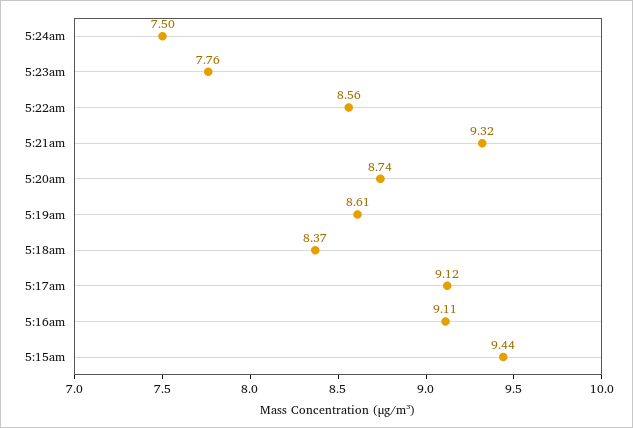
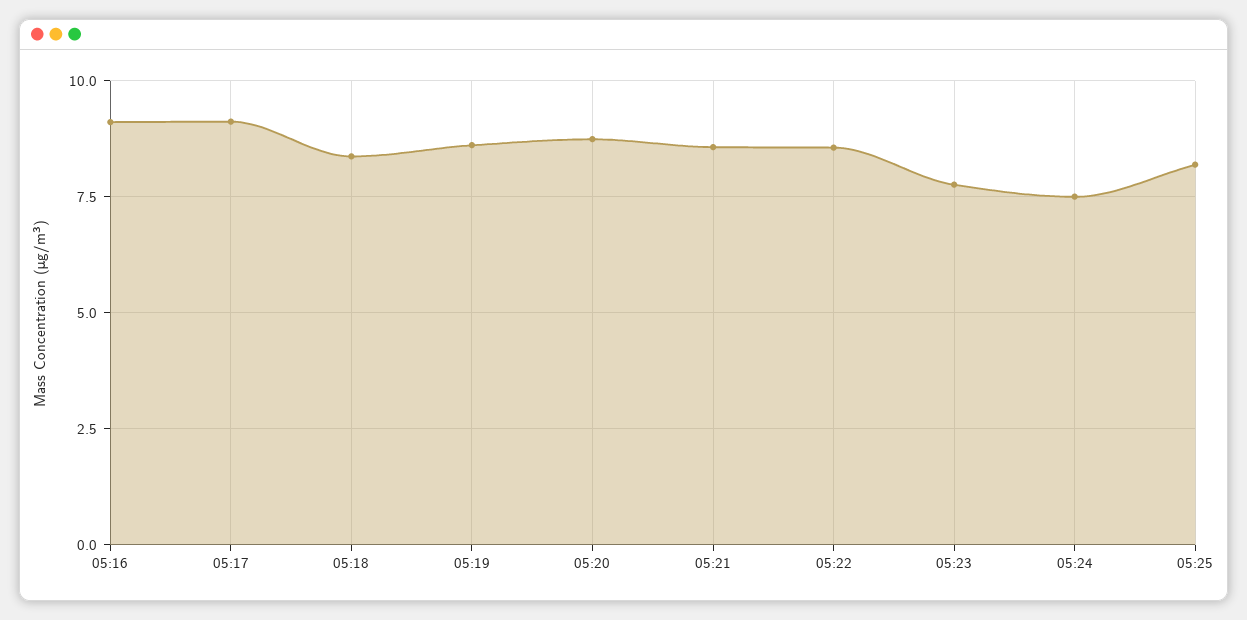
5:21am: 9.32 -> 8.5
5:15am: 9.44 -> none
05:25: none -> 8.25

